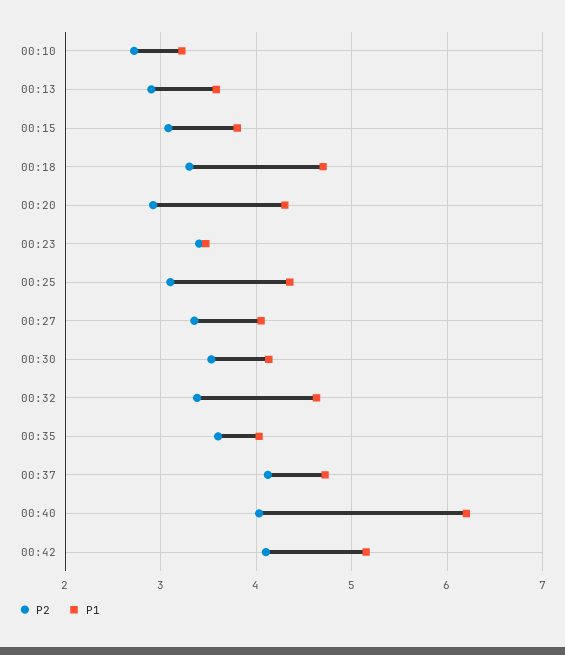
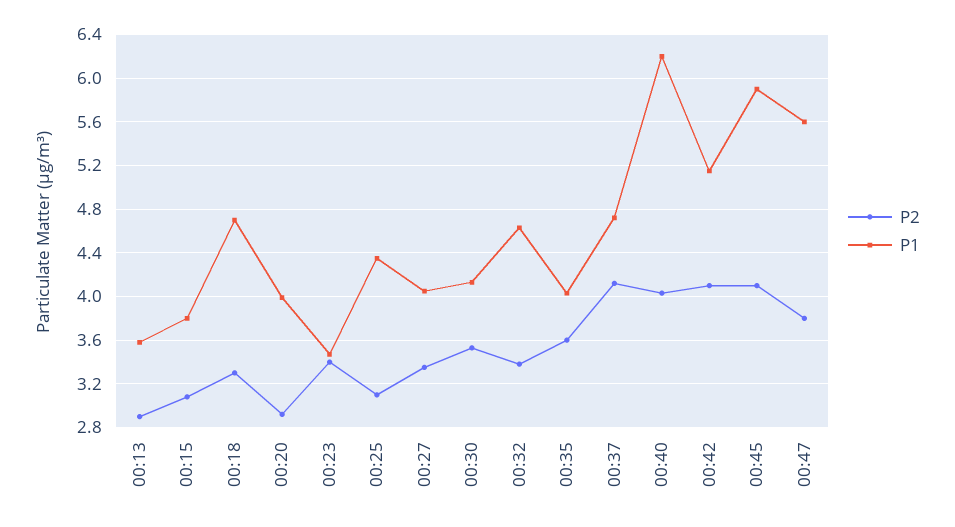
P2, 00:10: 2.7 -> none
P1, 00:10: 3.2 -> none
P1, 00:20: 4.3 -> 4
P2, 00:45: none -> 4.1
P1, 00:45: none -> 5.9
P2, 00:47: none -> 3.8
P1, 00:47: none -> 5.6

